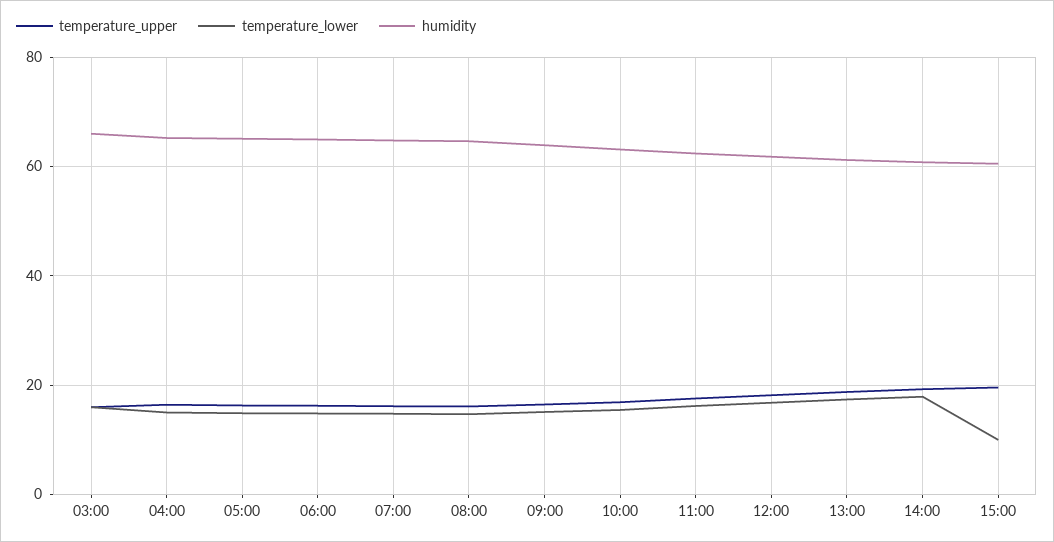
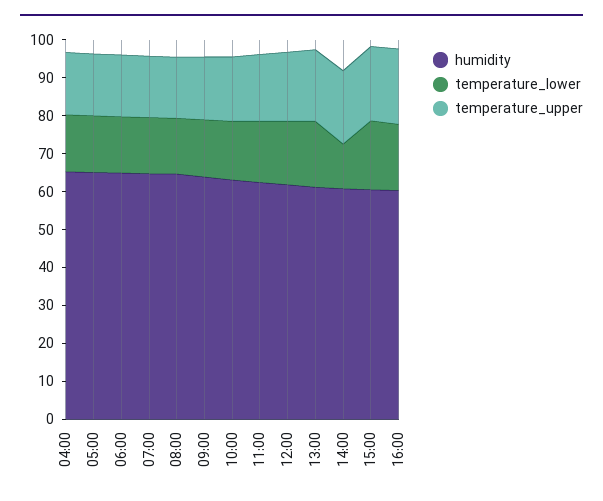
temperature_upper, 03:00: 16 -> none
temperature_lower, 03:00: 16 -> none
humidity, 03:00: 66 -> none
temperature_lower, 14:00: 18 -> 12.5
temperature_lower, 15:00: 10 -> 17.5
humidity, 16:00: none -> 60
temperature_lower, 16:00: none -> 17.5
temperature_upper, 16:00: none -> 20

